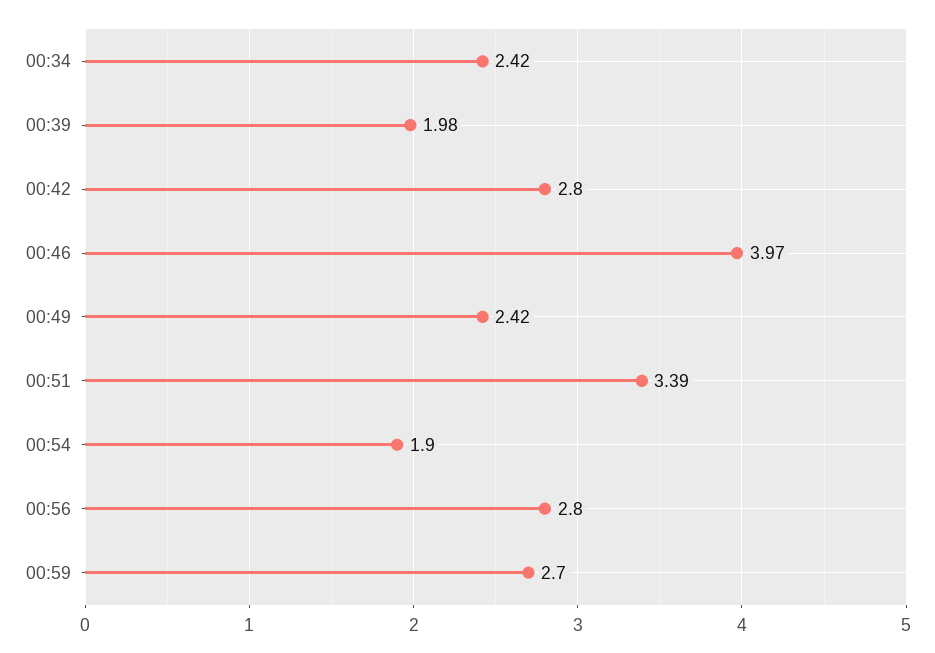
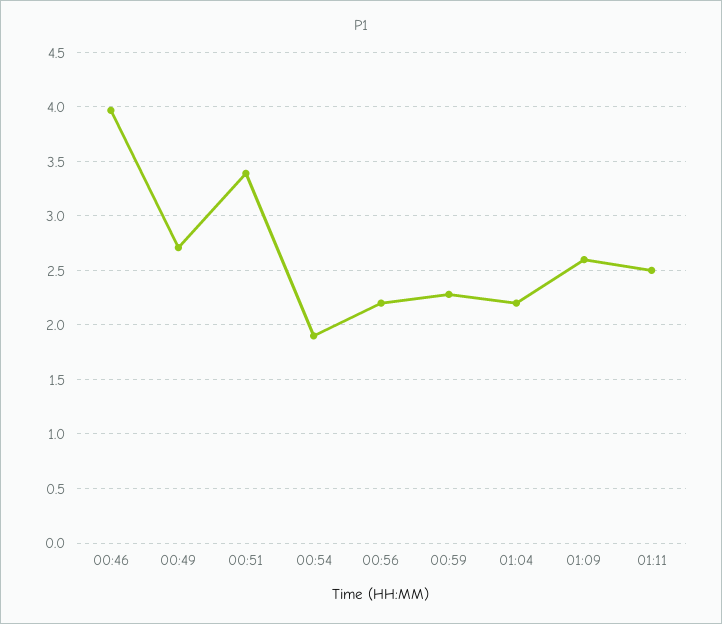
00:34: 2.42 -> none
00:39: 1.98 -> none
00:42: 2.8 -> none
00:49: 2.42 -> 2.7
00:56: 2.8 -> 2.2
00:59: 2.7 -> 2.3
01:04: none -> 2.2
01:09: none -> 2.6
01:11: none -> 2.5

